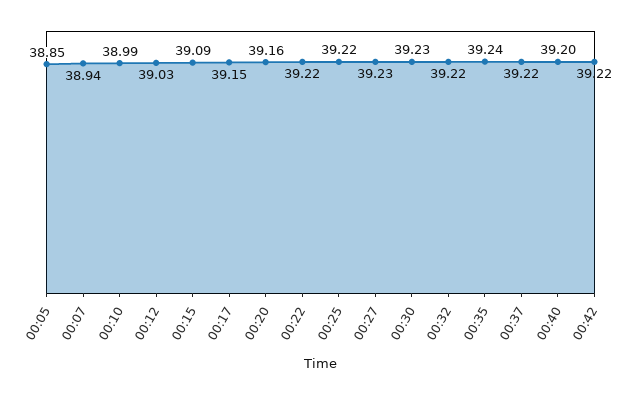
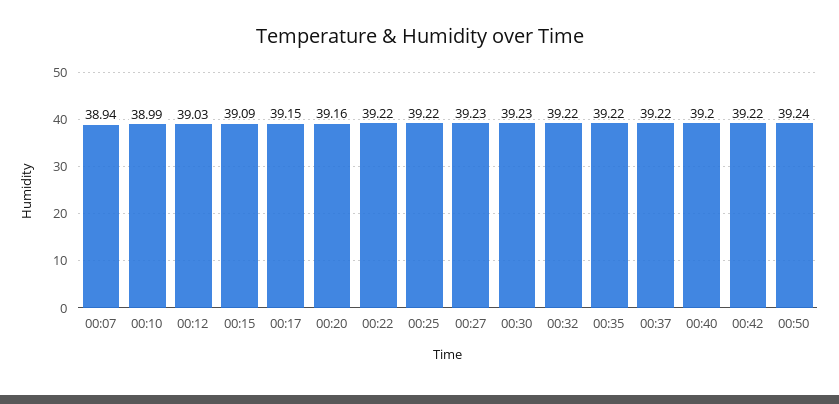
00:05: 38.85 -> none
00:35: 39.24 -> 39.22
00:50: none -> 39.24

